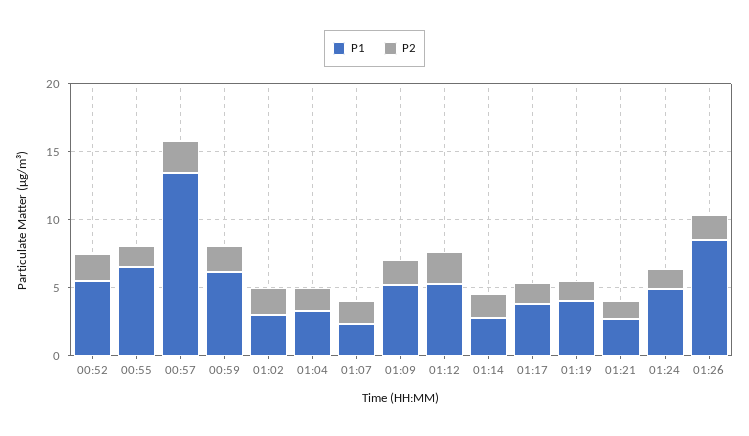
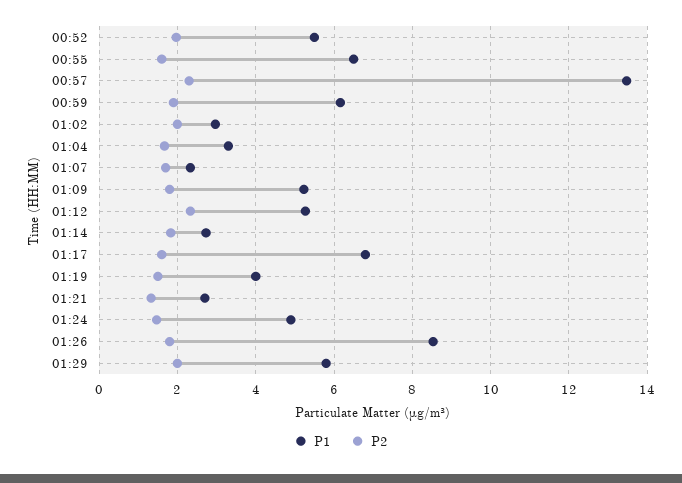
P1, 01:17: 4 -> 6.8
P1, 01:29: none -> 5.8
P2, 01:29: none -> 2

